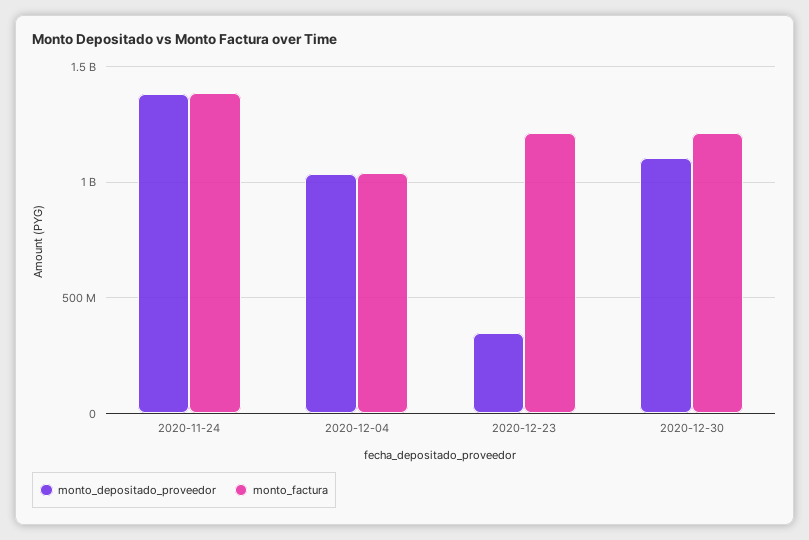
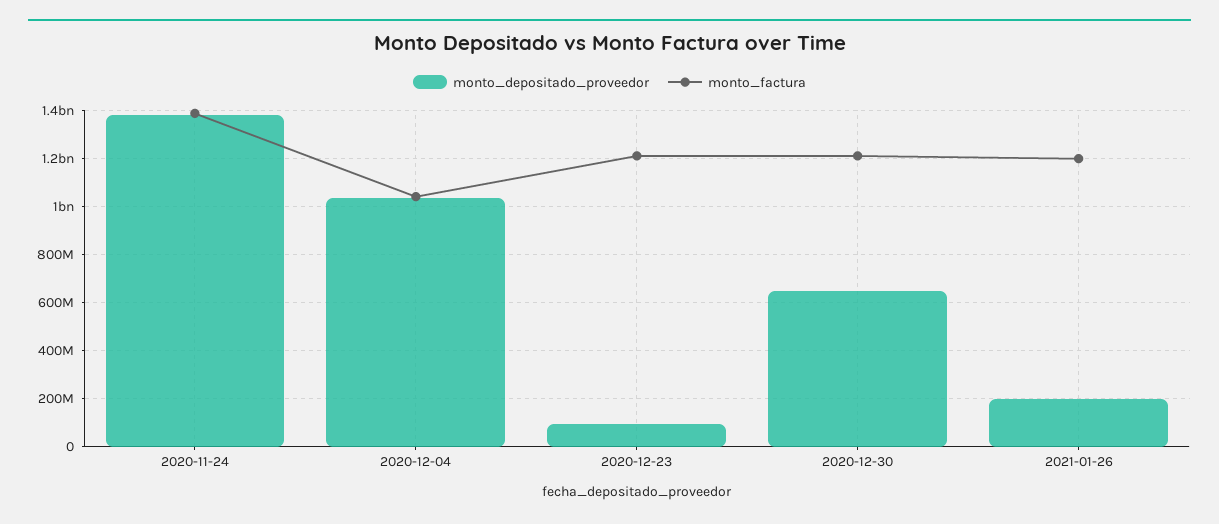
monto_depositado_proveedor, 2020-12-23: 350000000 -> 100000000
monto_depositado_proveedor, 2020-12-30: 1100000000 -> 650000000
monto_depositado_proveedor, 2021-01-26: none -> 200000000
monto_factura, 2021-01-26: none -> 1200000000

